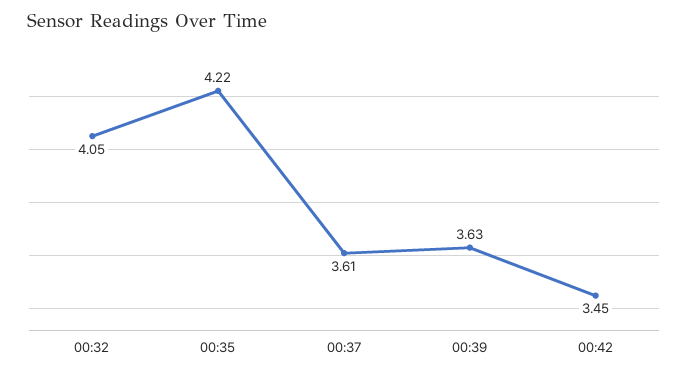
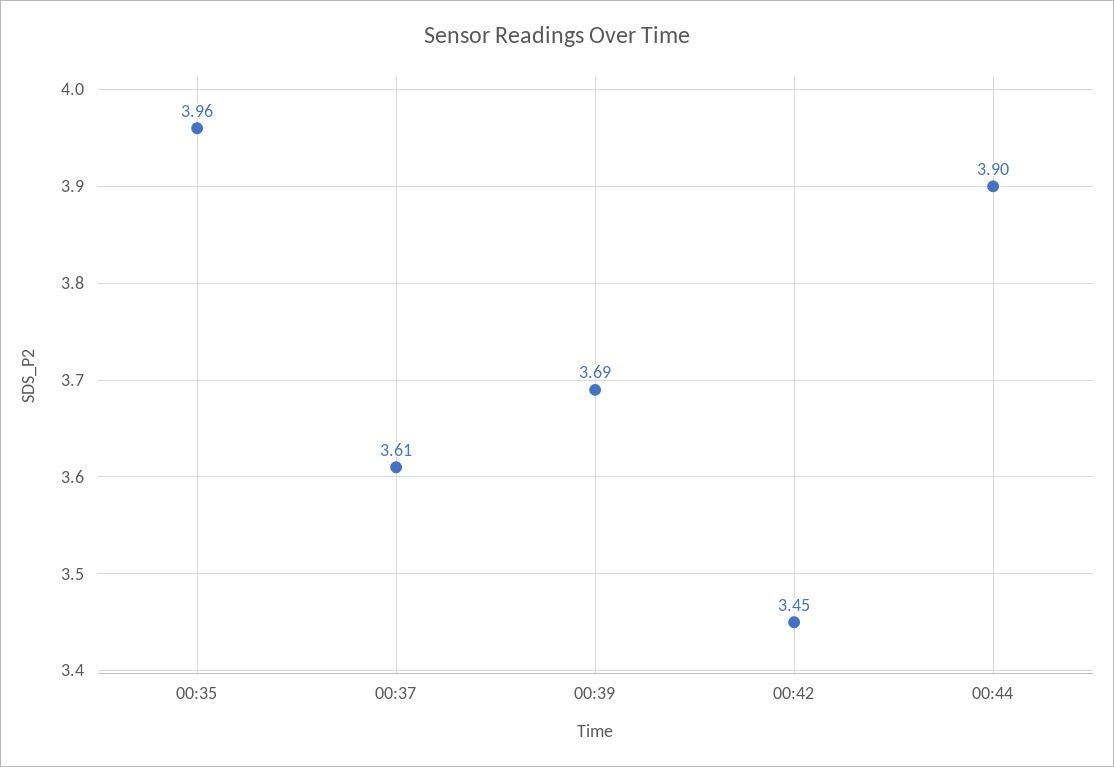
00:32: 4.05 -> none
00:35: 4.22 -> 3.96
00:39: 3.63 -> 3.69
00:44: none -> 3.9

